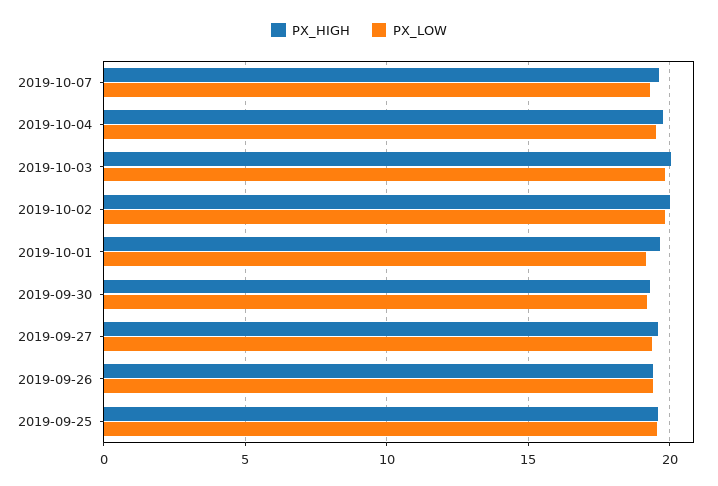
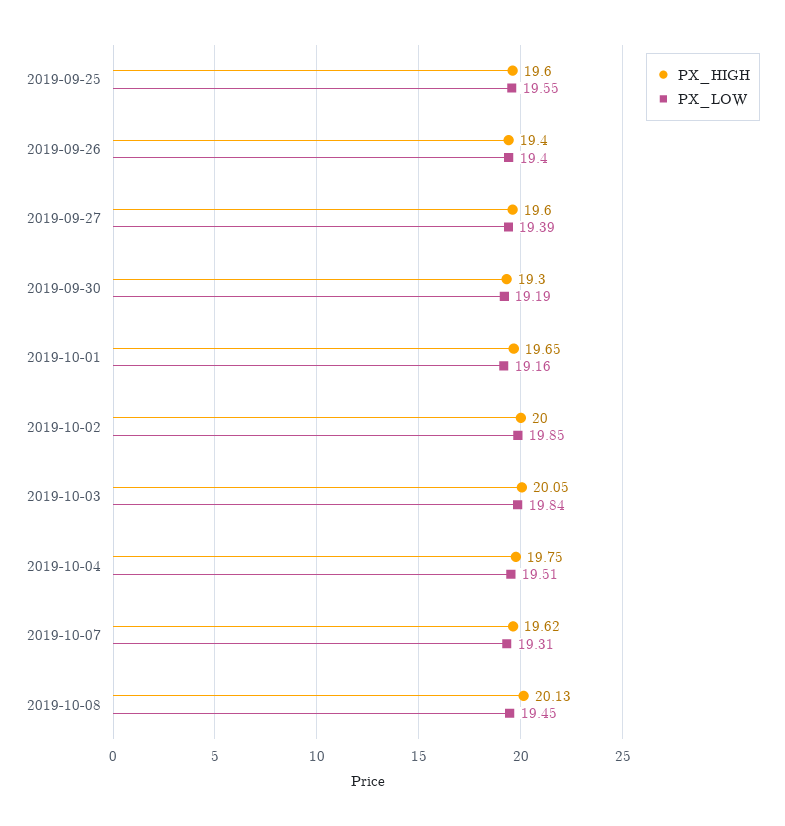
PX_HIGH, 2019-10-08: none -> 20.13
PX_LOW, 2019-10-08: none -> 19.45

